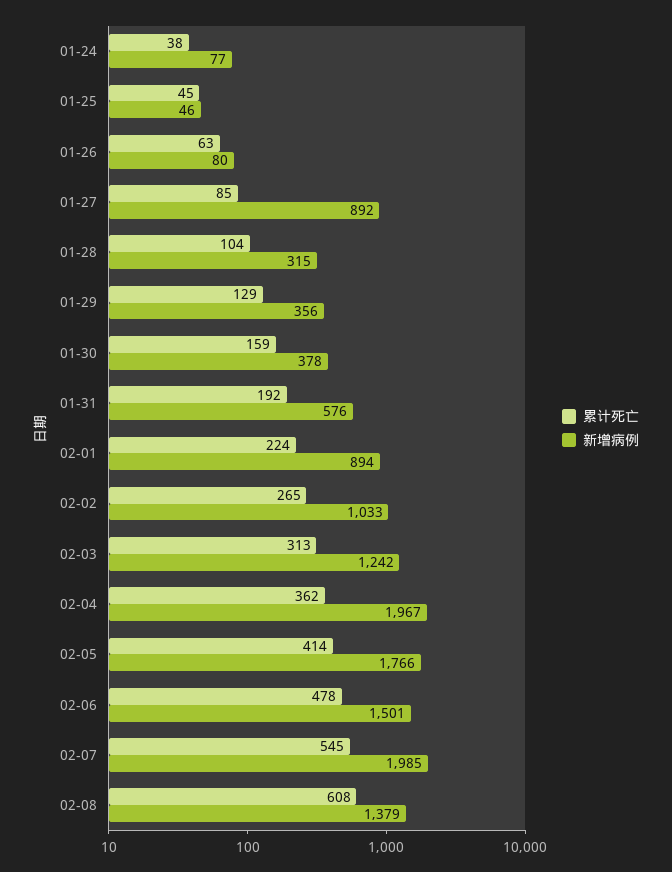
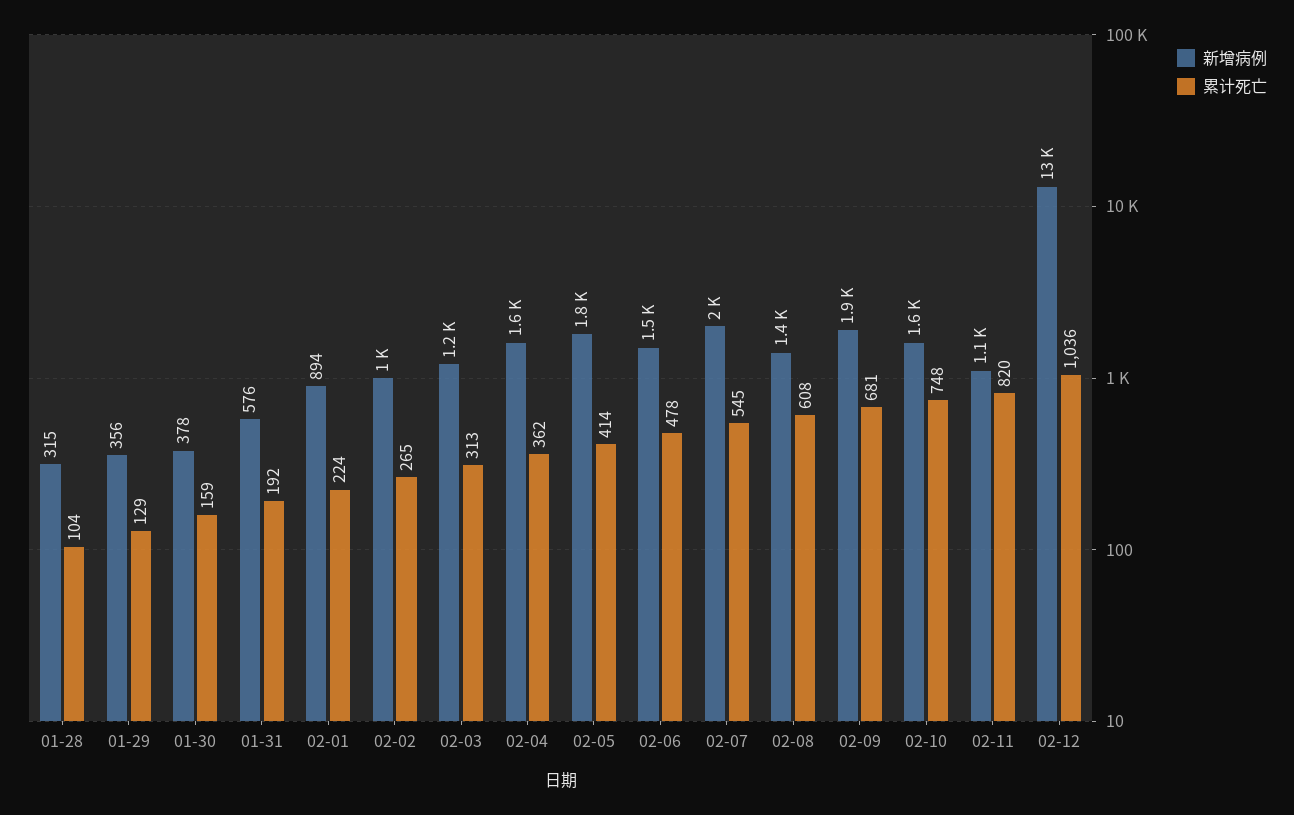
累计死亡, 01-24: 38 -> none
新增病例, 01-24: 77 -> none
累计死亡, 01-25: 45 -> none
新增病例, 01-25: 46 -> none
累计死亡, 01-26: 63 -> none
新增病例, 01-26: 80 -> none
累计死亡, 01-27: 85 -> none
新增病例, 01-27: 892 -> none
新增病例, 02-04: 1967 -> 1600
新增病例, 02-09: none -> 1900
累计死亡, 02-09: none -> 681
新增病例, 02-10: none -> 1600
累计死亡, 02-10: none -> 748
新增病例, 02-11: none -> 1100
累计死亡, 02-11: none -> 820
新增病例, 02-12: none -> 13000
累计死亡, 02-12: none -> 1036

